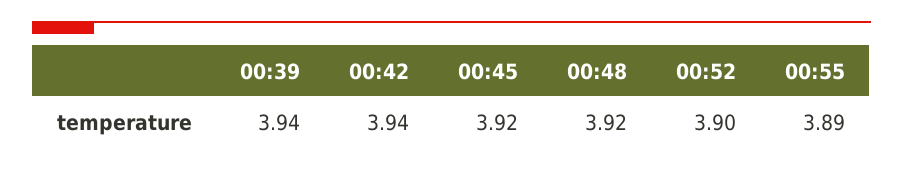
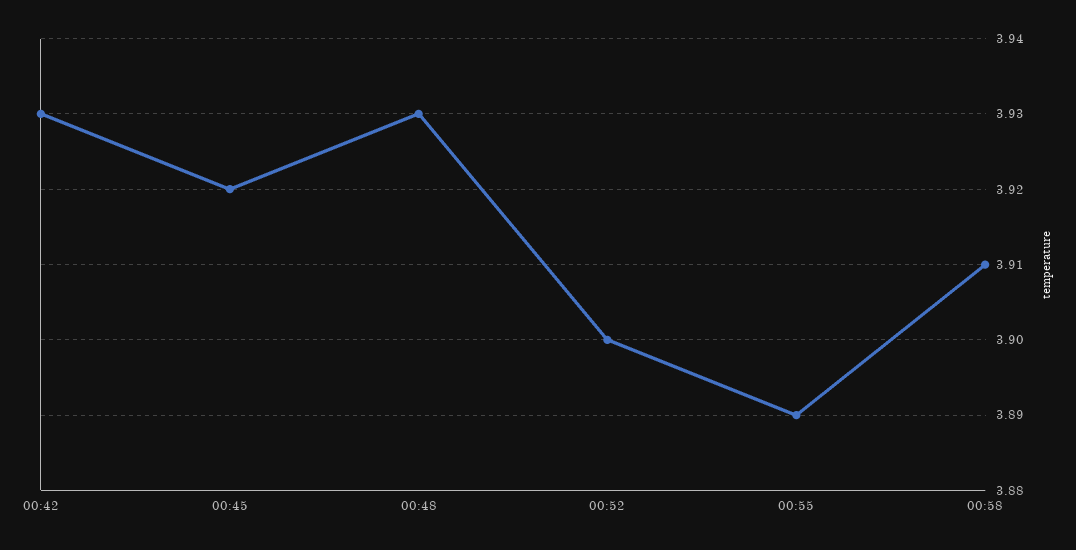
00:39: 3.94 -> none
00:42: 3.94 -> 3.93
00:48: 3.92 -> 3.93
00:58: none -> 3.91

